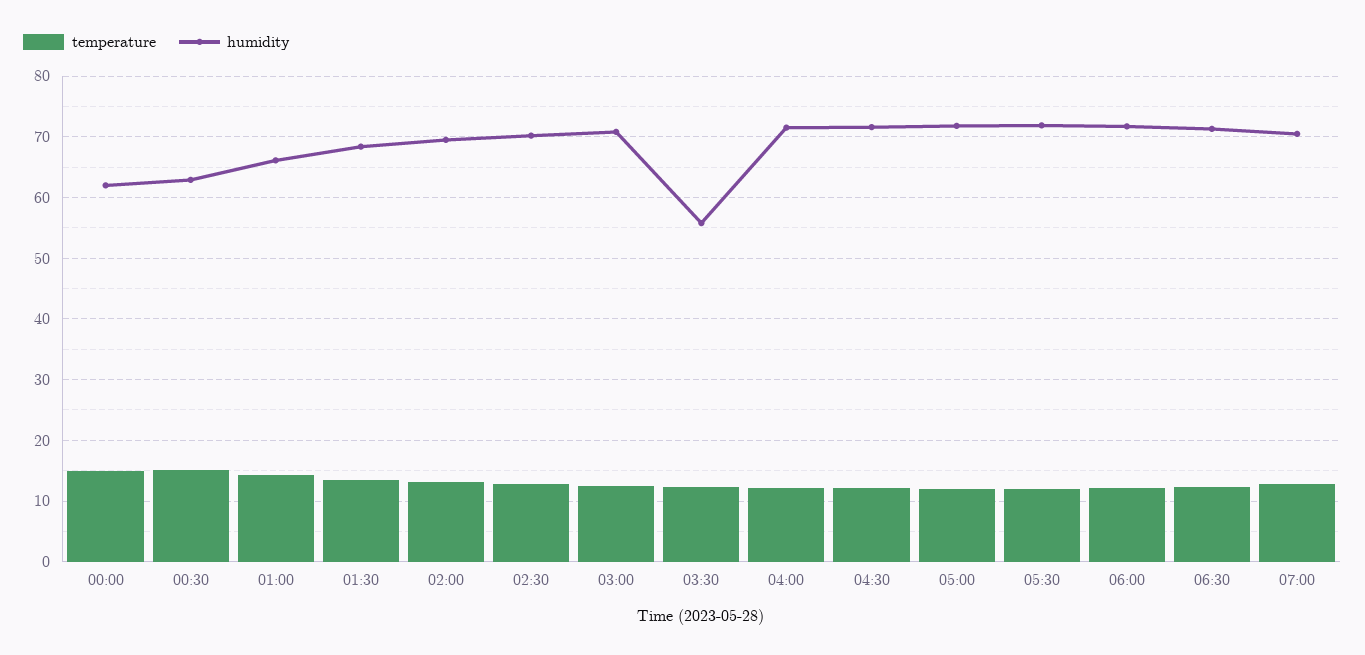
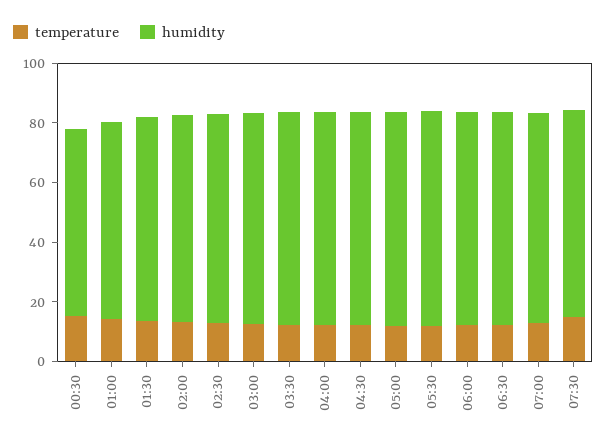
temperature, 00:00: 15 -> none
humidity, 00:00: 62 -> none
humidity, 03:30: 56 -> 70
temperature, 07:30: none -> 15
humidity, 07:30: none -> 70

